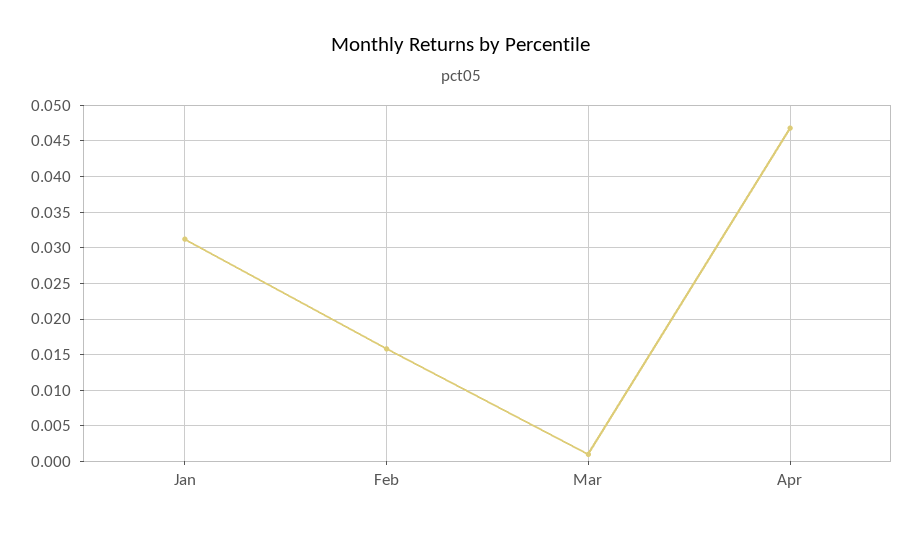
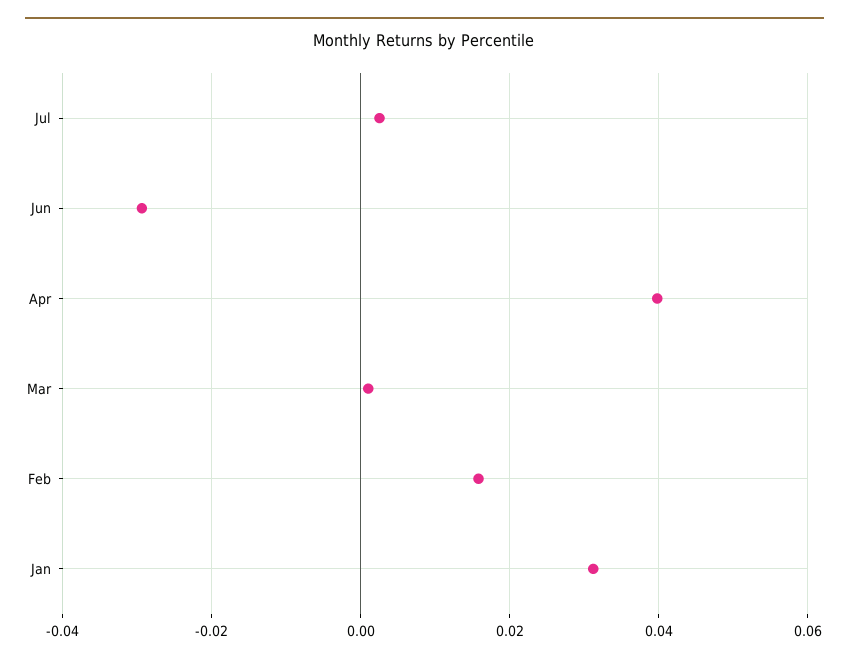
Apr: 0.047 -> 0.04
Jul: none -> 0.002
Jun: none -> -0.03

